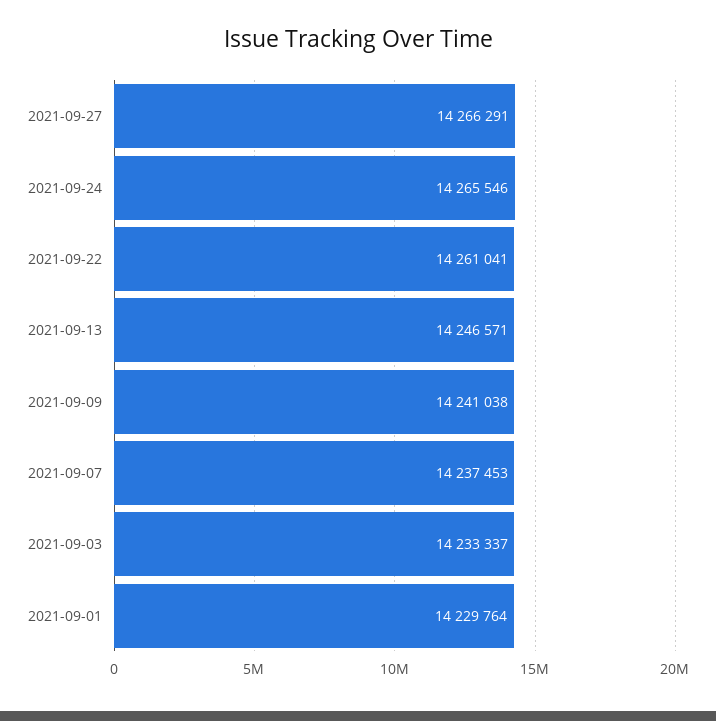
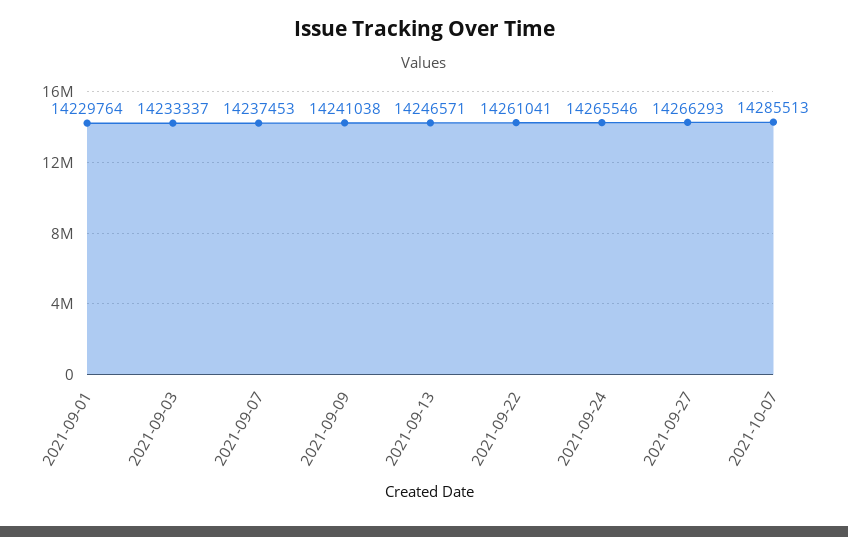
2021-09-27: 14266291 -> 14266293
2021-10-07: none -> 14285513

